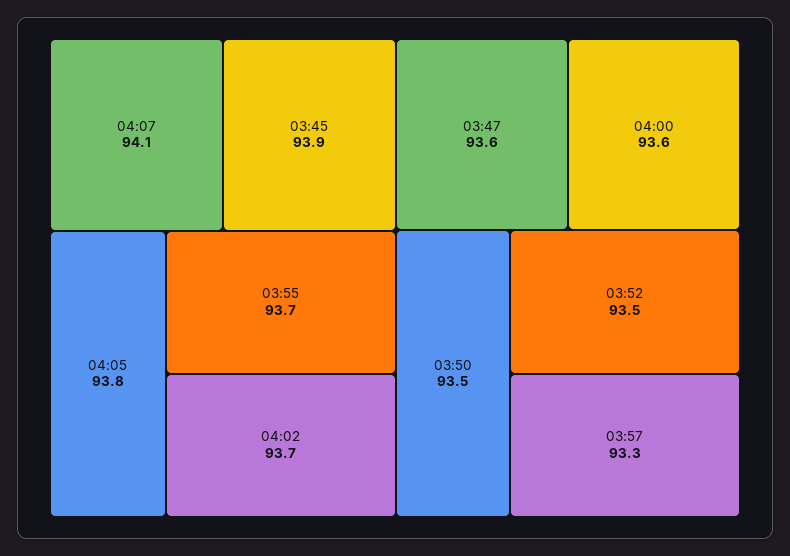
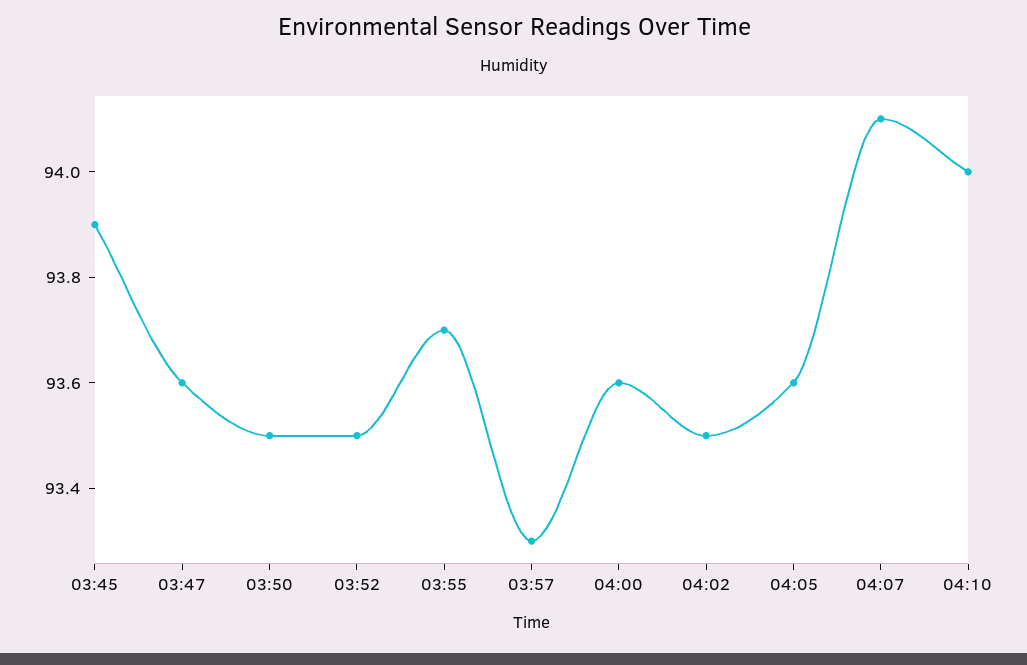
04:05: 93.8 -> 93.6
04:02: 93.7 -> 93.5
04:10: none -> 94

